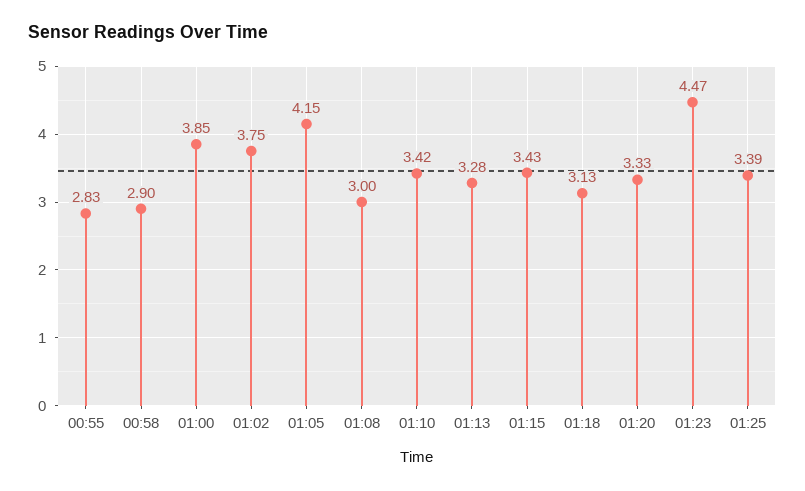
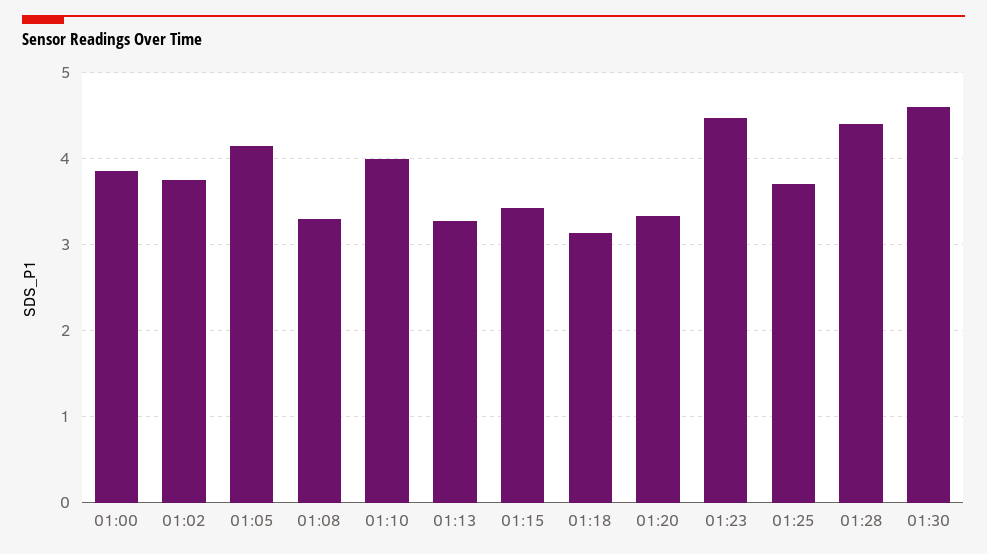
00:55: 2.83 -> none
00:58: 2.9 -> none
01:08: 3 -> 3.3
01:10: 3.42 -> 4
01:25: 3.39 -> 3.7
01:28: none -> 4.4
01:30: none -> 4.6

